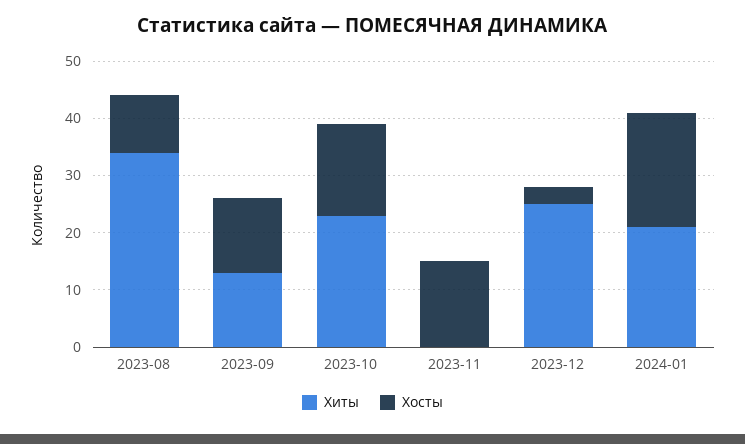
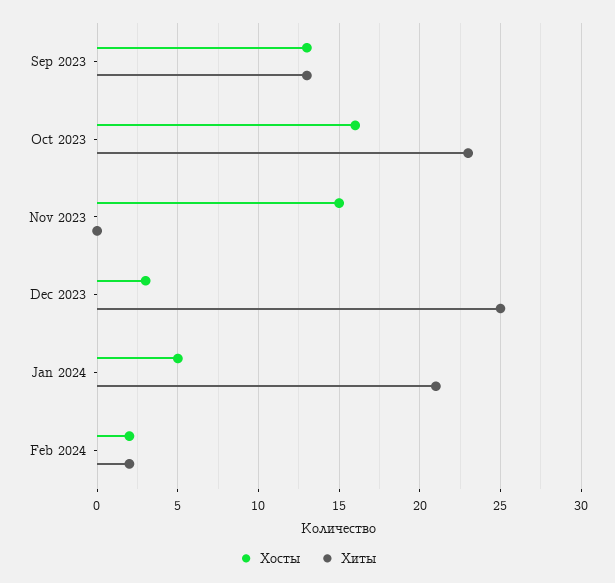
Хиты, 2023-08: 35 -> none
Хосты, 2023-08: 10 -> none
Хосты, 2024-01: 20 -> 5
Хосты, Feb 2024: none -> 2
Хиты, Feb 2024: none -> 2

